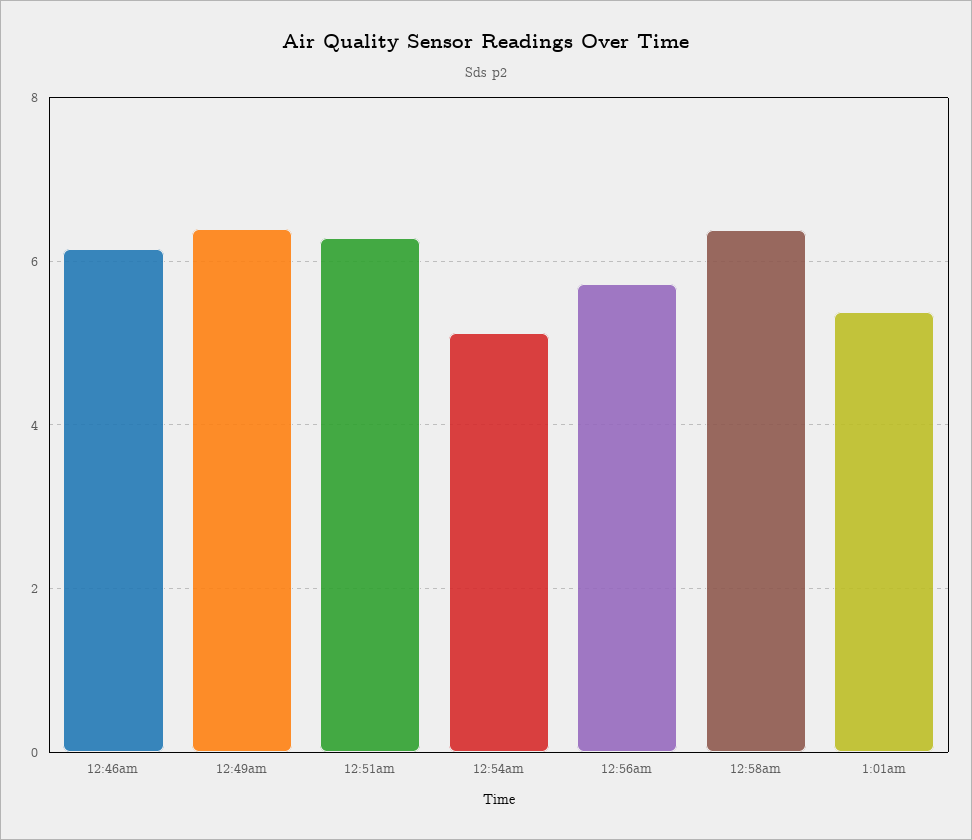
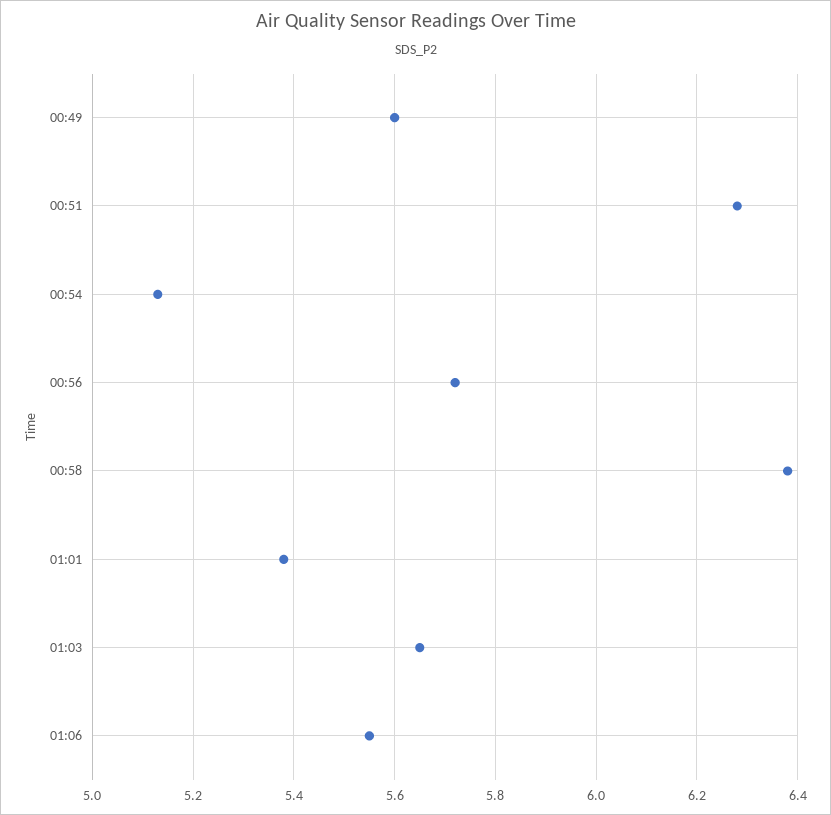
12:46am: 6.2 -> none
12:49am: 6.4 -> 5.6
01:03: none -> 5.65
01:06: none -> 5.55

